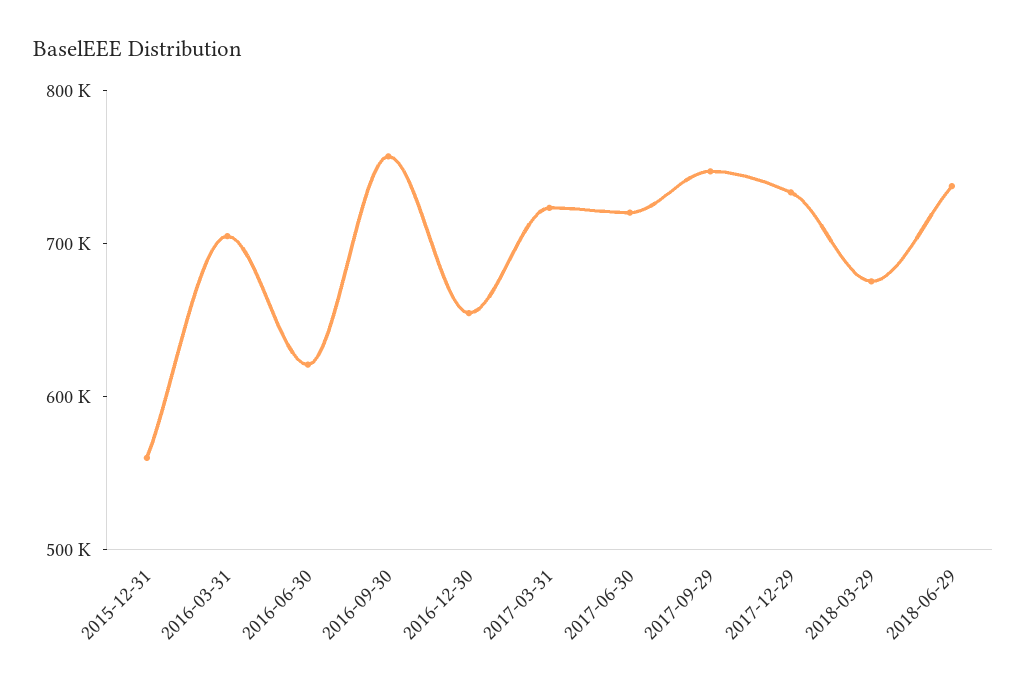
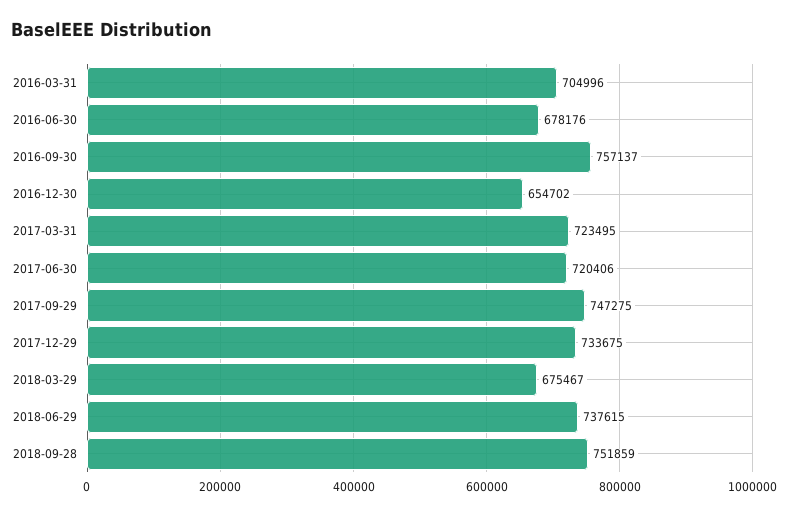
2015-12-31: 560000 -> none
2016-06-30: 620000 -> 678176
2018-09-28: none -> 751859

